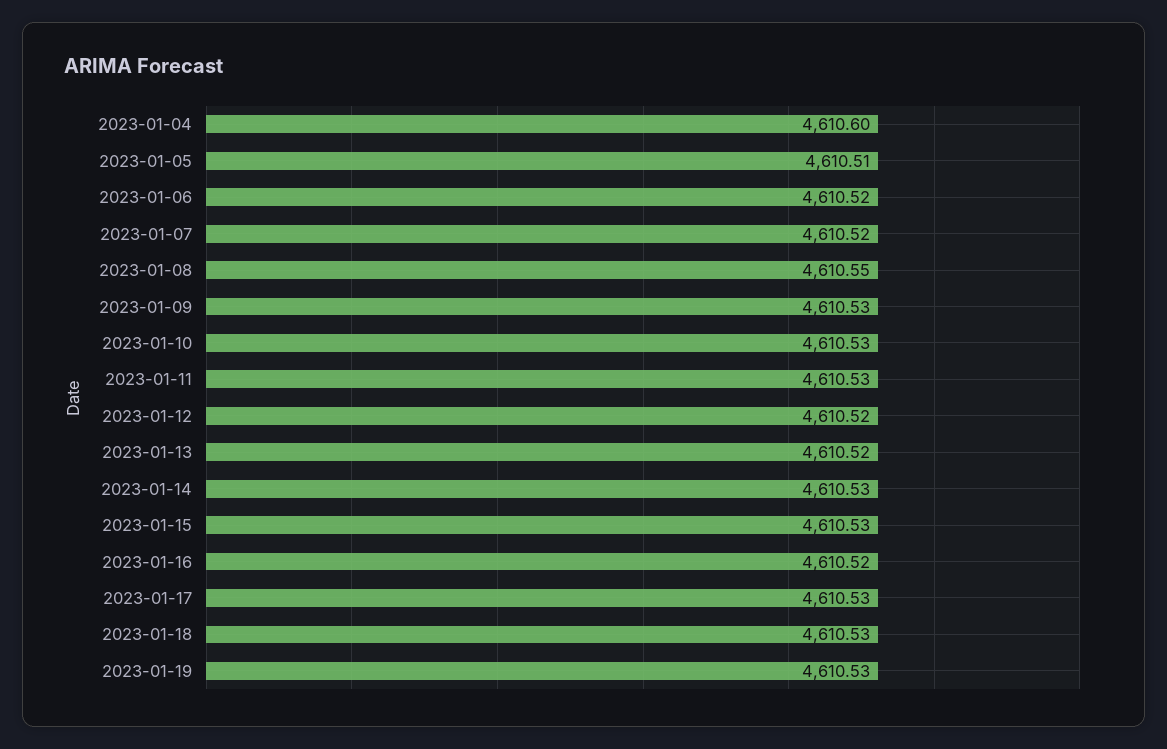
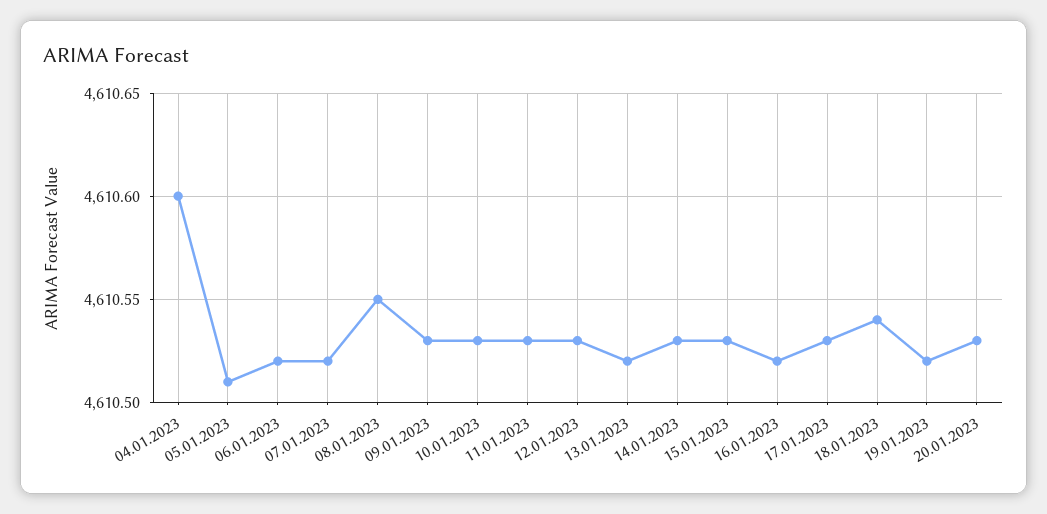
2023-01-12: 4610.52 -> 4610.53
2023-01-18: 4610.53 -> 4610.54
2023-01-19: 4610.53 -> 4610.52
20.01.2023: none -> 4610.53

